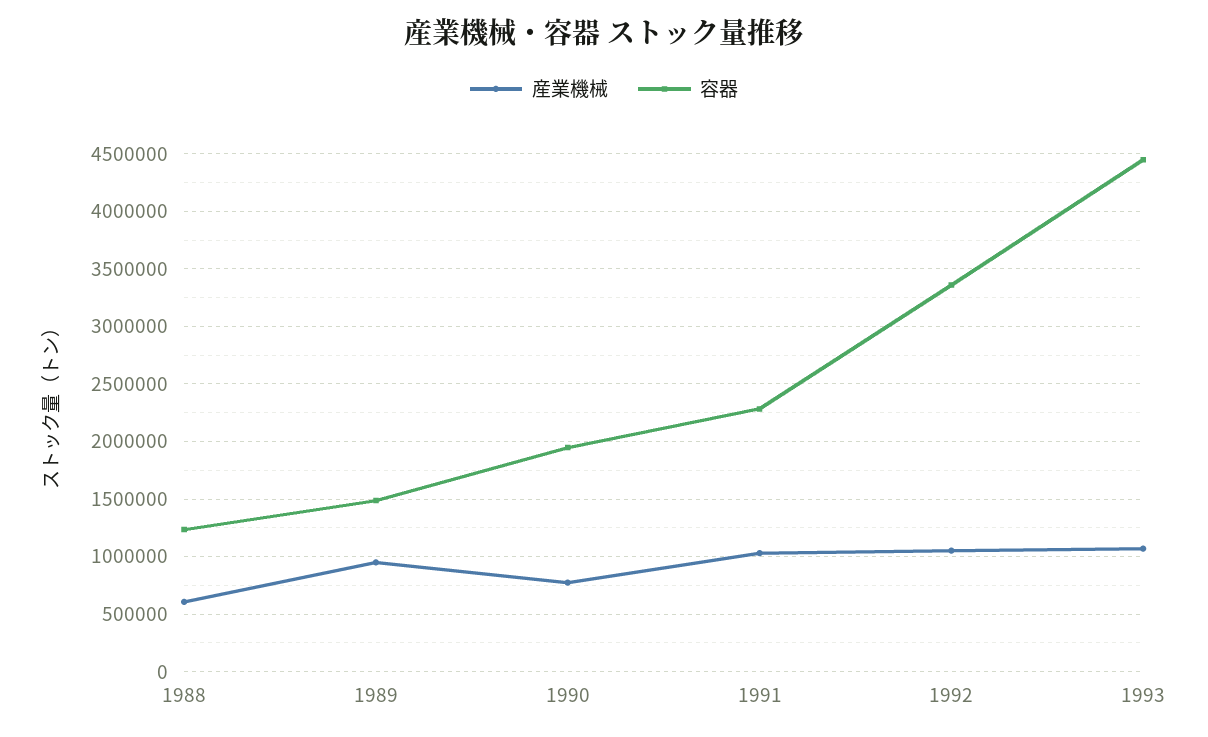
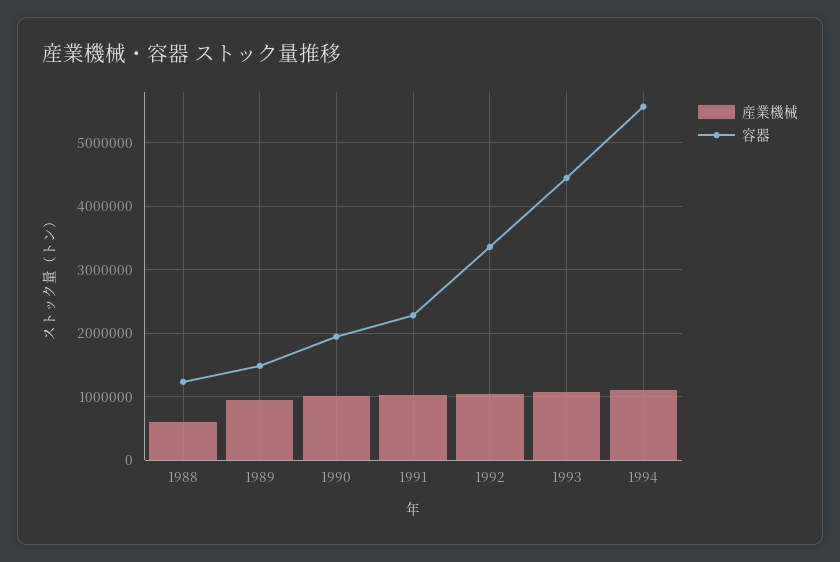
産業機械, 1990: 800000 -> 1000000
産業機械, 1994: none -> 1100000
容器, 1994: none -> 5600000

